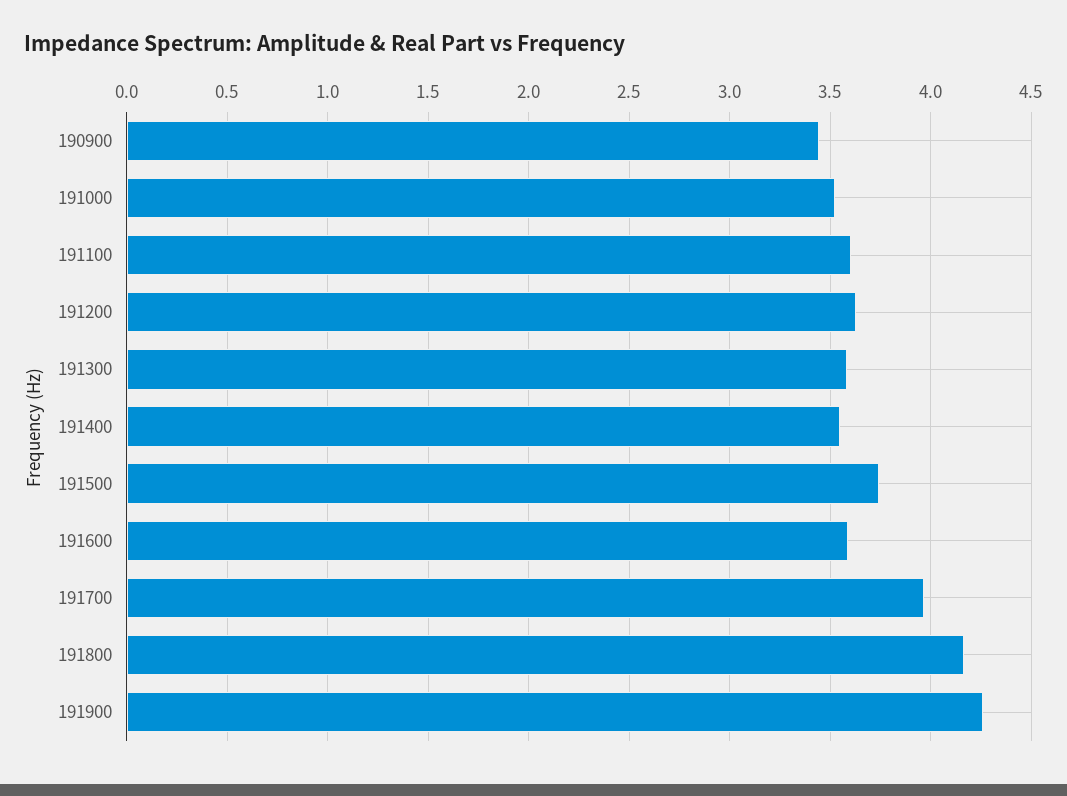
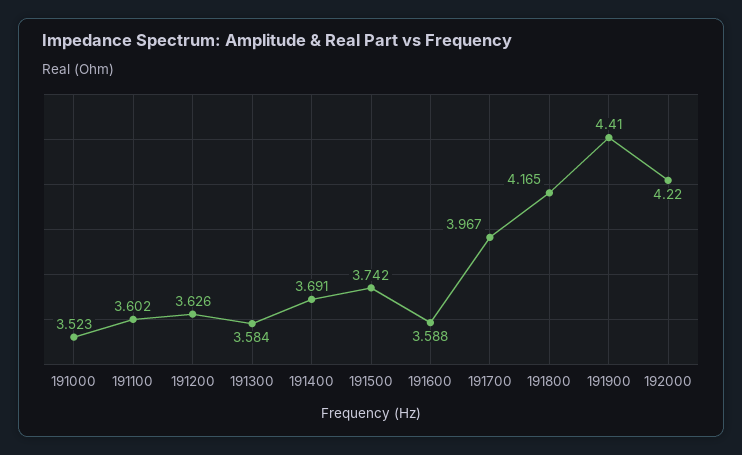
190900: 3.45 -> none
191400: 3.55 -> 3.691
191900: 4.25 -> 4.41
192000: none -> 4.22

